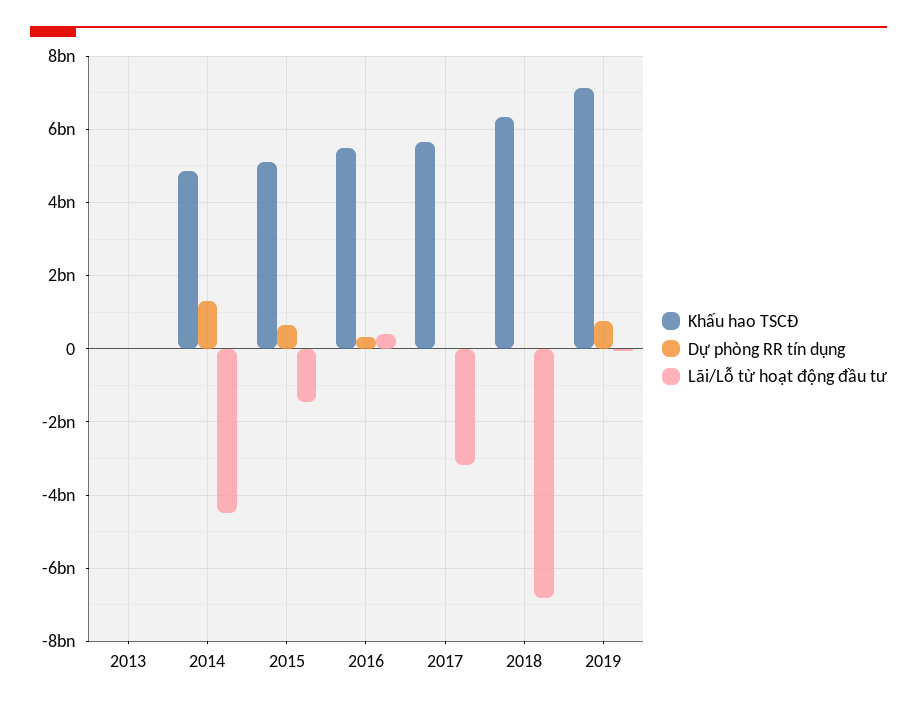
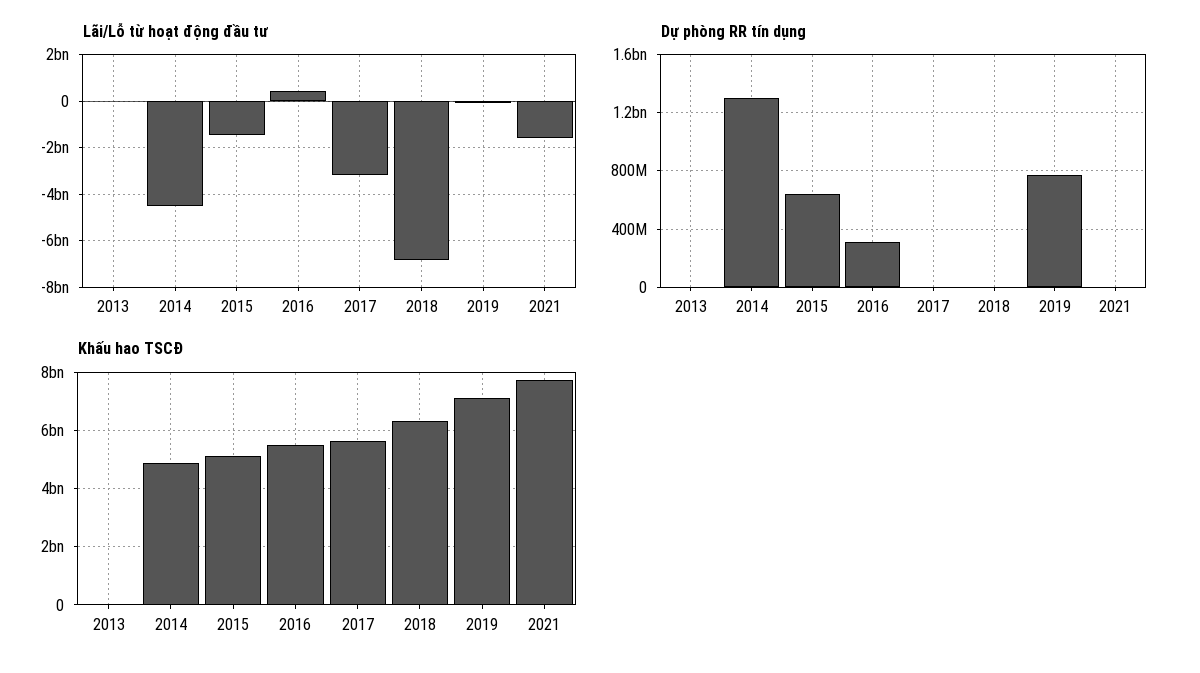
Lãi/Lỗ từ hoạt động đầu tư, 2021: none -> -1500000000
Dự phòng RR tín dụng, 2021: none -> 0
Khấu hao TSCĐ, 2021: none -> 7750000000

